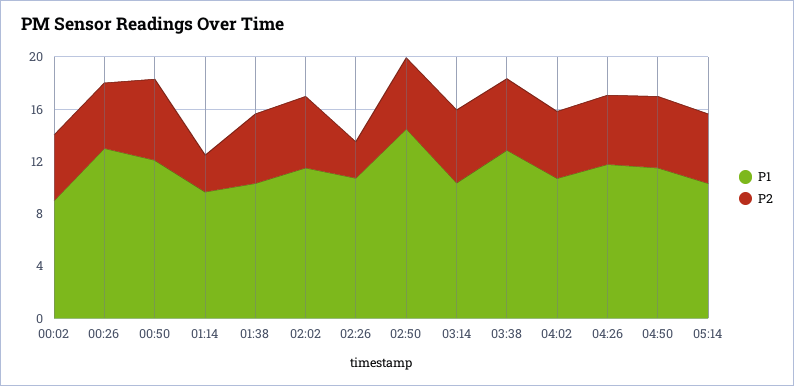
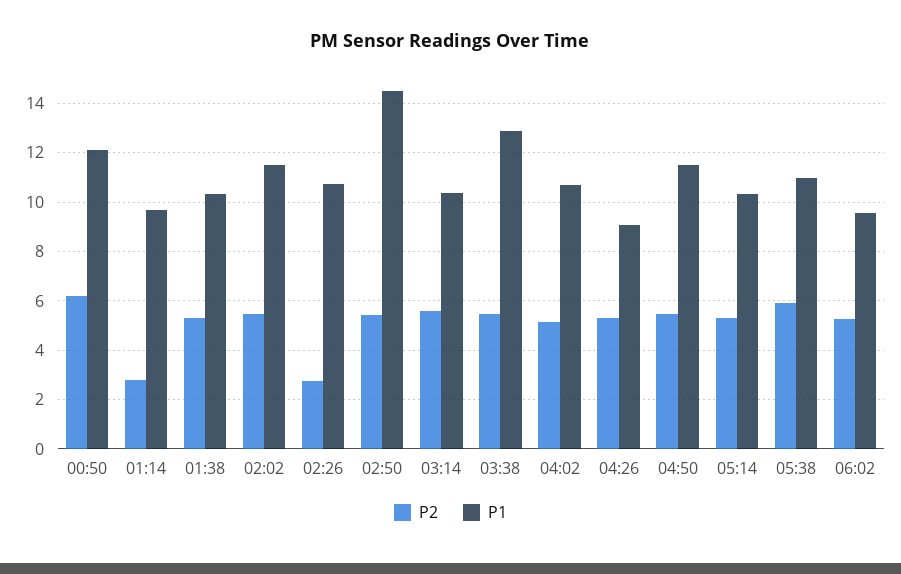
P1, 00:02: 9 -> none
P2, 00:02: 5 -> none
P1, 00:26: 13 -> none
P2, 00:26: 5 -> none
P1, 04:26: 12 -> 9
P2, 05:38: none -> 6
P1, 05:38: none -> 11
P2, 06:02: none -> 5.25
P1, 06:02: none -> 9.5

